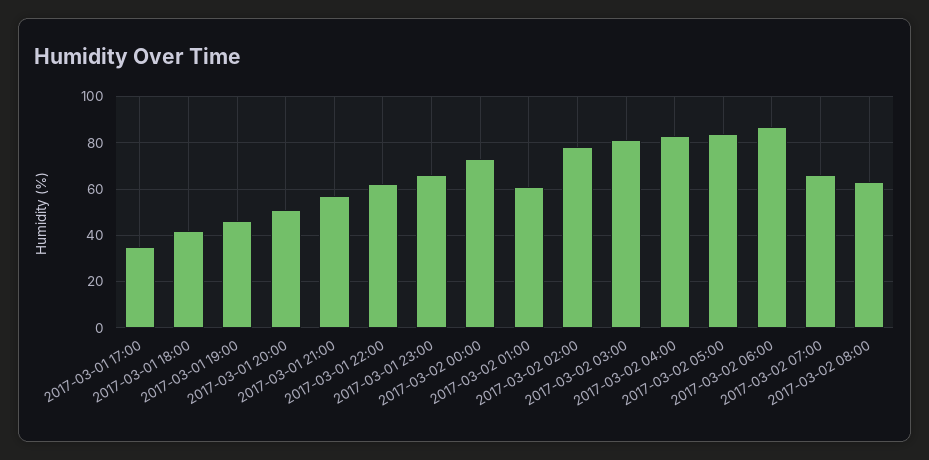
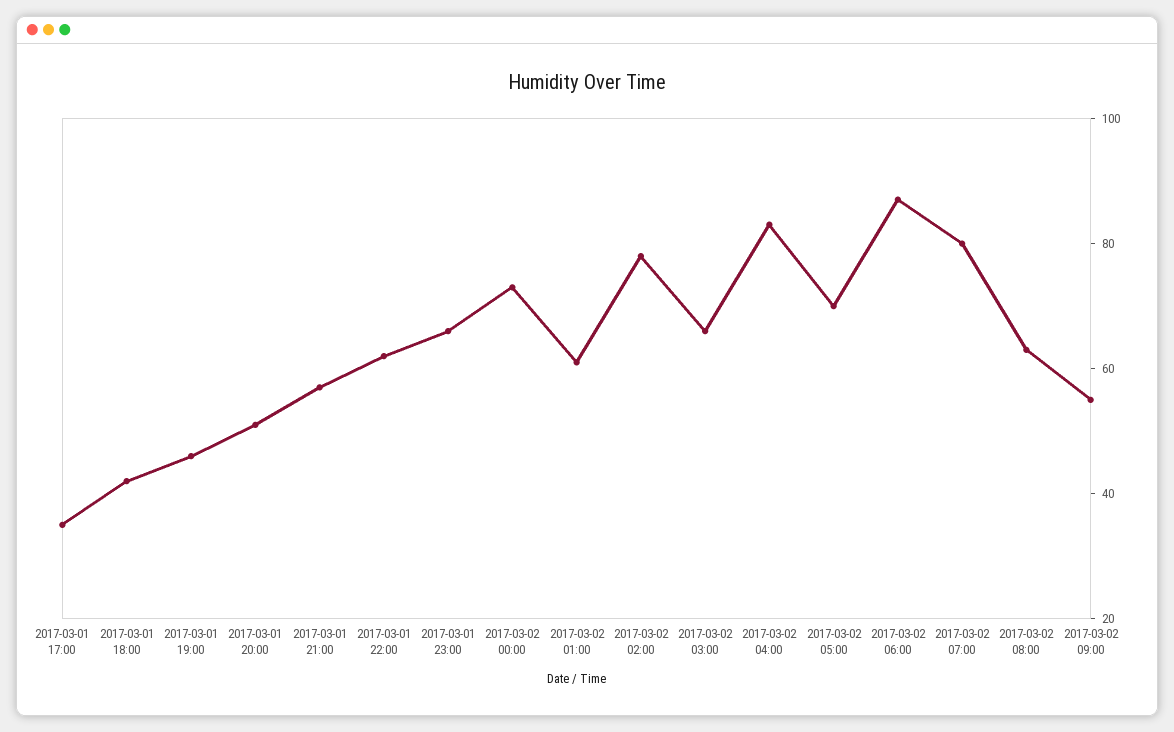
2017-03-02 03:00: 80 -> 65
2017-03-02 05:00: 85 -> 70
2017-03-02 07:00: 65 -> 80
2017-03-02 09:00: none -> 55

